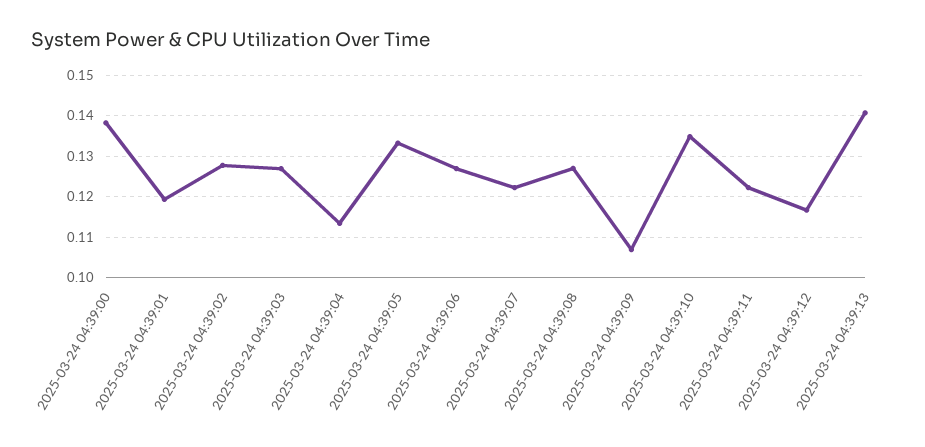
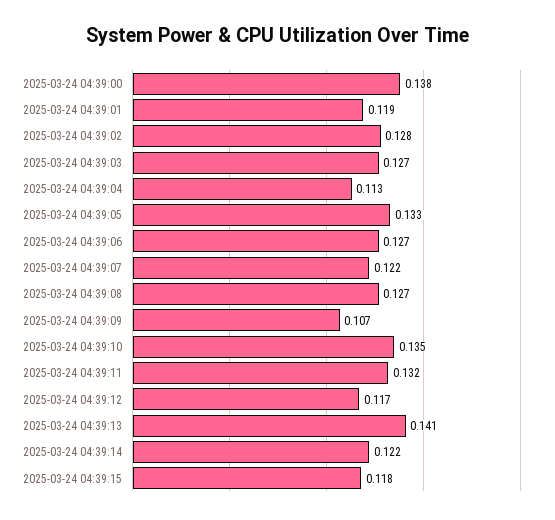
2025-03-24 04:39:11: 0.122 -> 0.132
2025-03-24 04:39:14: none -> 0.122
2025-03-24 04:39:15: none -> 0.118

